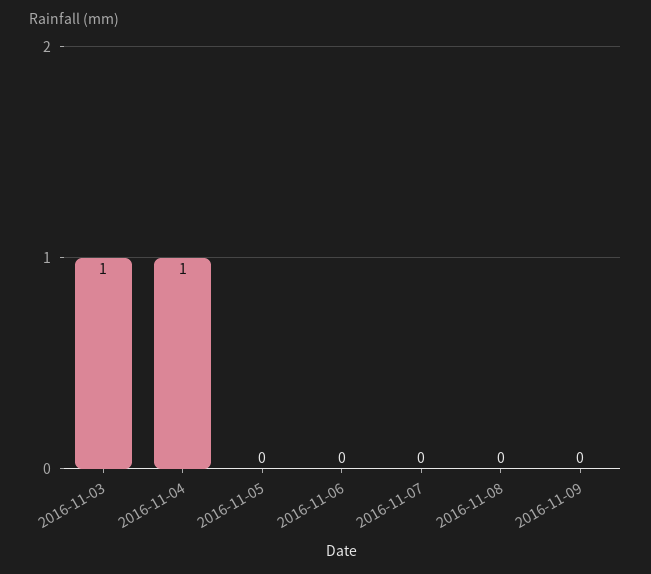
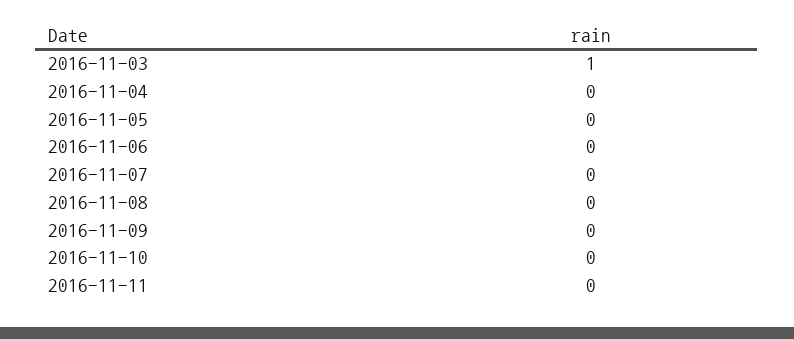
2016-11-04: 1 -> 0
2016-11-10: none -> 0
2016-11-11: none -> 0

